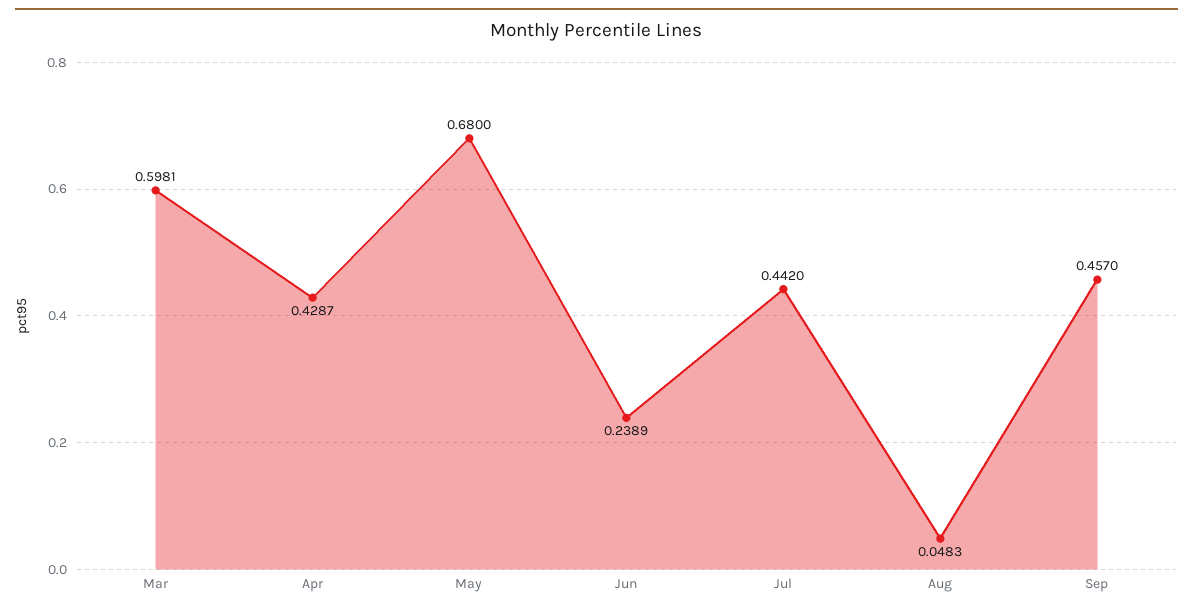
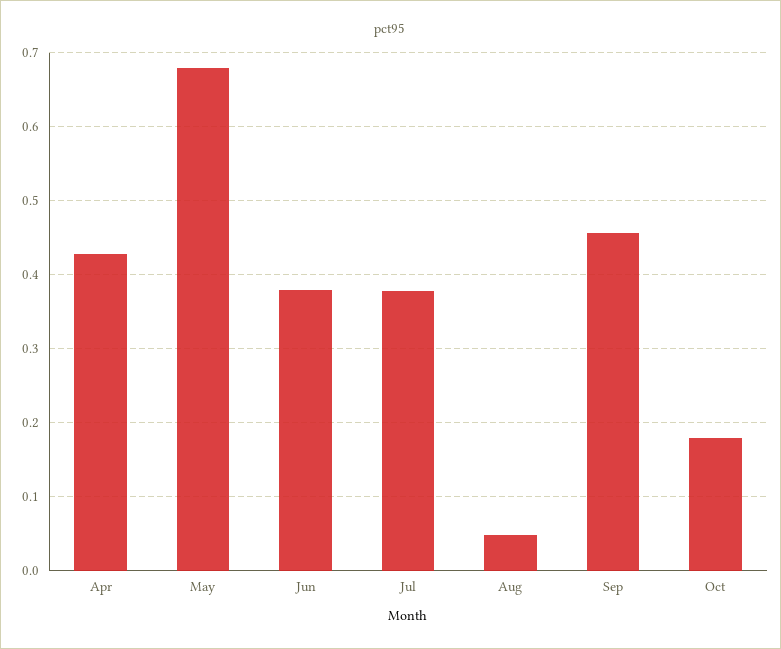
Mar: 0.5981 -> none
Jun: 0.2389 -> 0.38
Jul: 0.442 -> 0.38
Oct: none -> 0.18

